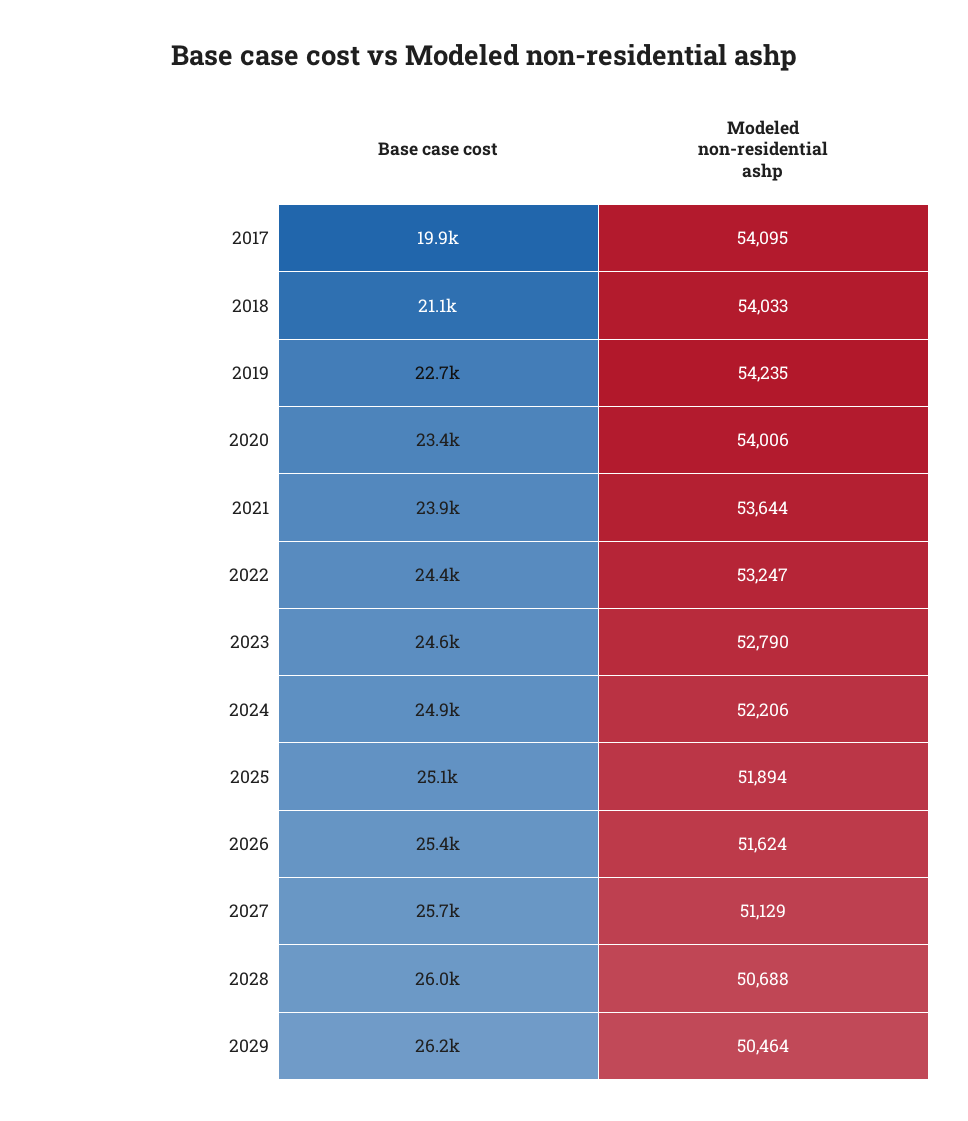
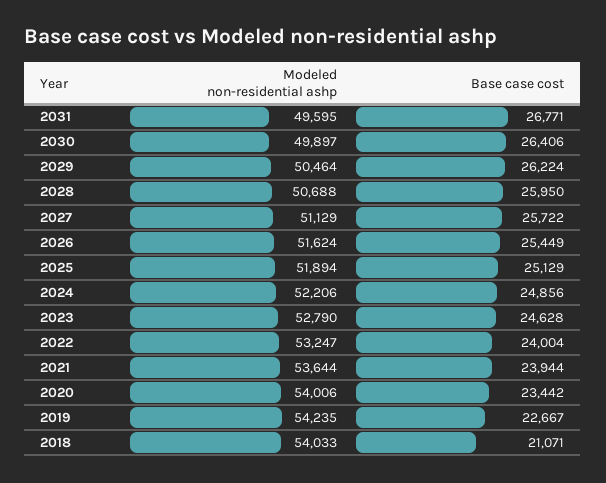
Base case cost, 2017: 19900 -> none
Modeled non-residential ashp, 2017: 54095 -> none
Base case cost, 2022: 24400 -> 24004
Modeled non-residential ashp, 2031: none -> 49595
Base case cost, 2031: none -> 26771
Modeled non-residential ashp, 2030: none -> 49897
Base case cost, 2030: none -> 26406

